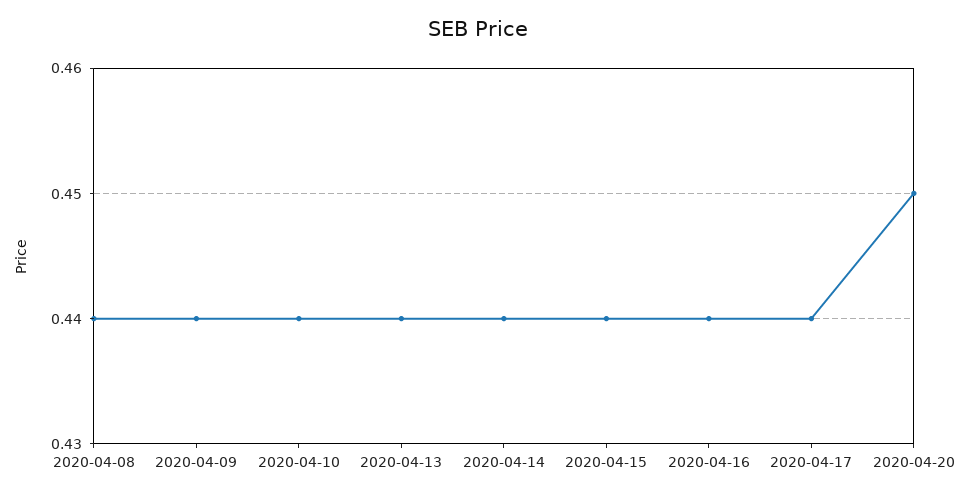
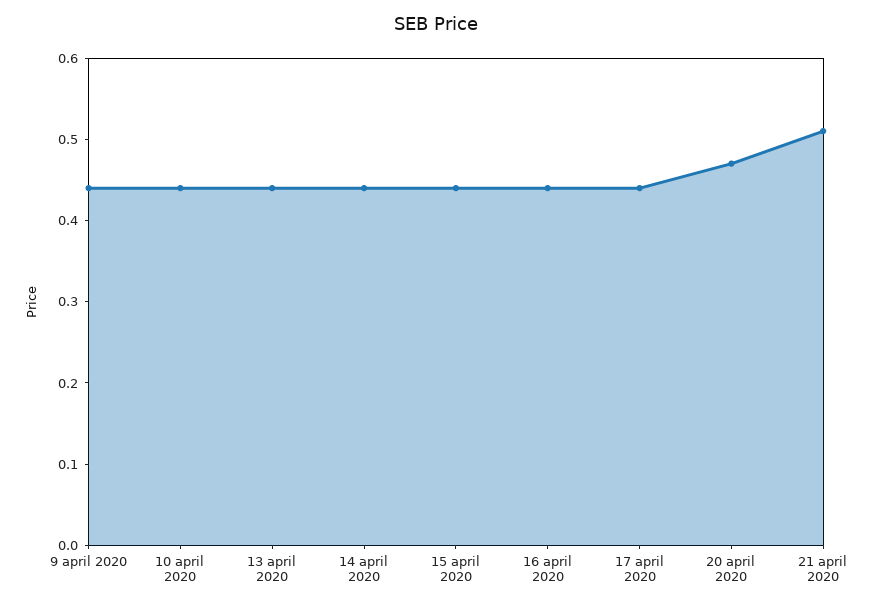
2020-04-08: 0.44 -> none
2020-04-20: 0.45 -> 0.47
21 april 2020: none -> 0.51

